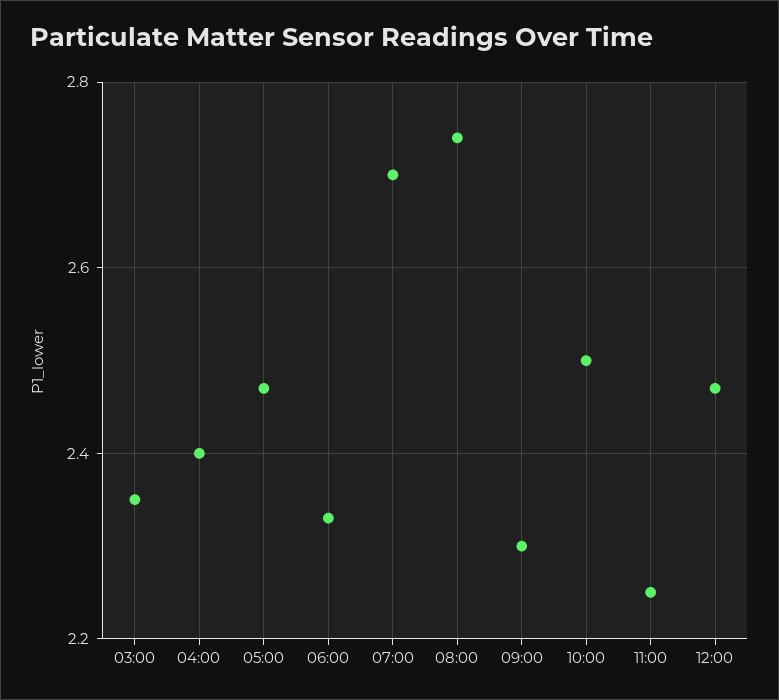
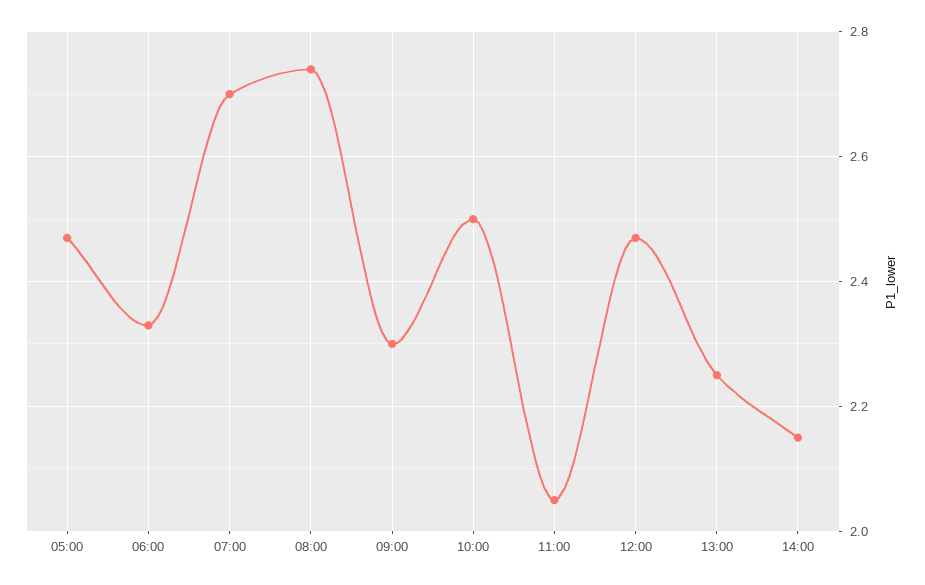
03:00: 2.35 -> none
04:00: 2.4 -> none
11:00: 2.25 -> 2.05
13:00: none -> 2.25
14:00: none -> 2.15

